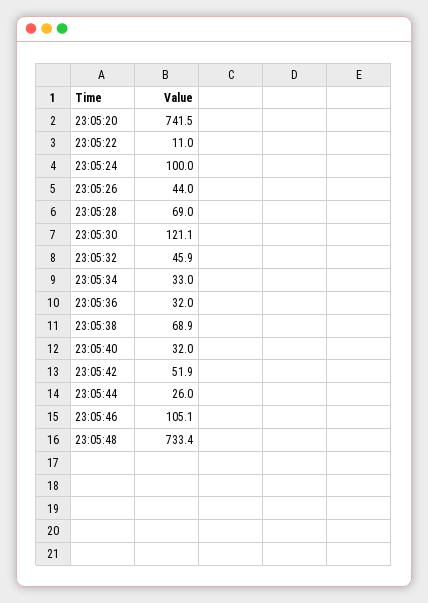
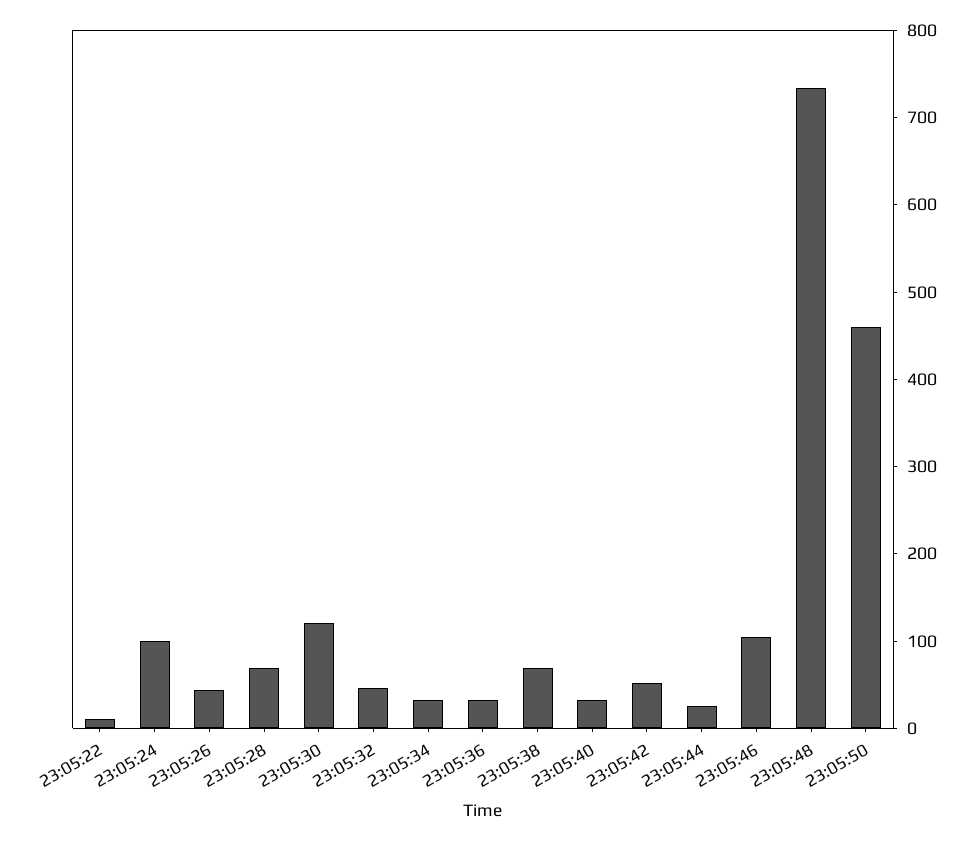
23:05:20: 741.5 -> none
23:05:50: none -> 460

